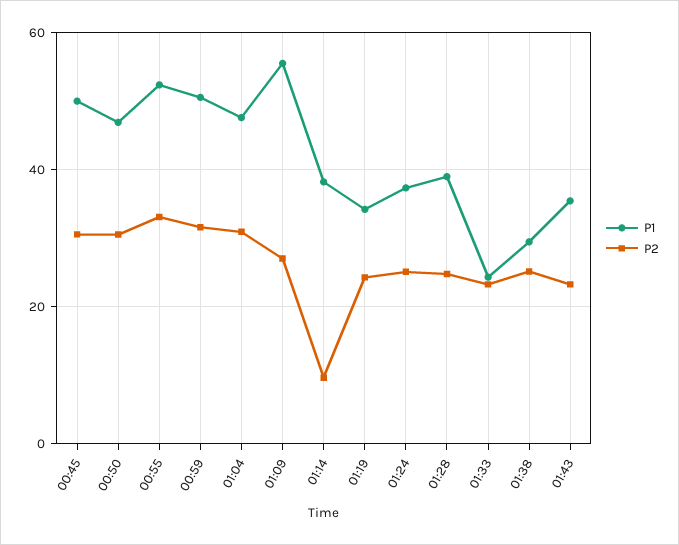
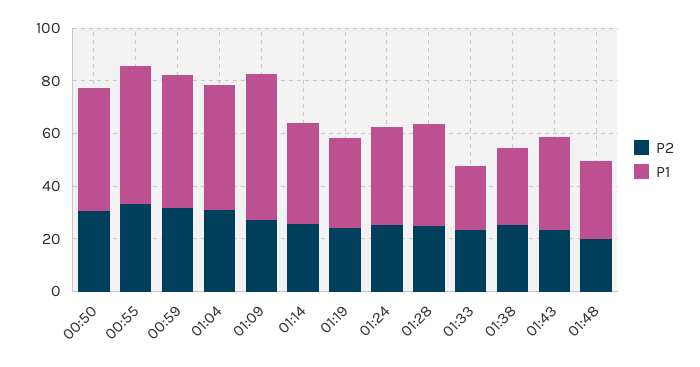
P1, 00:45: 50 -> none
P2, 00:45: 30 -> none
P2, 01:14: 10 -> 25
P2, 01:48: none -> 20
P1, 01:48: none -> 30

